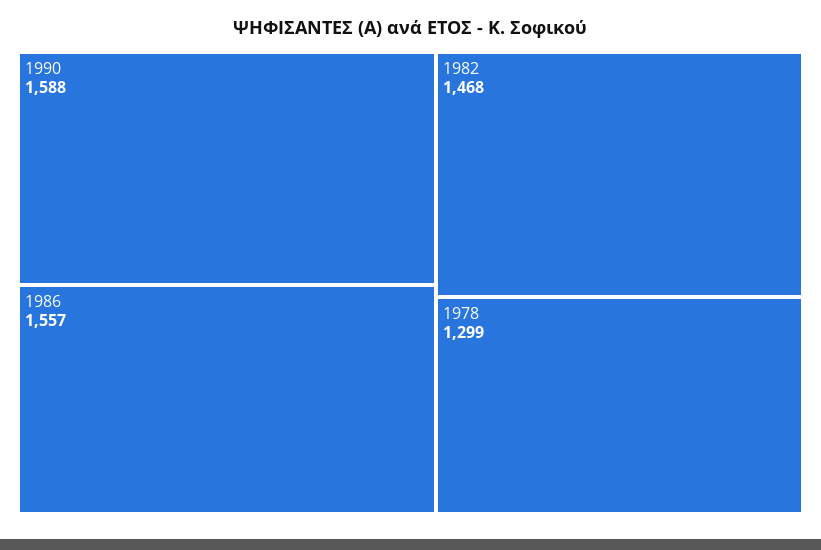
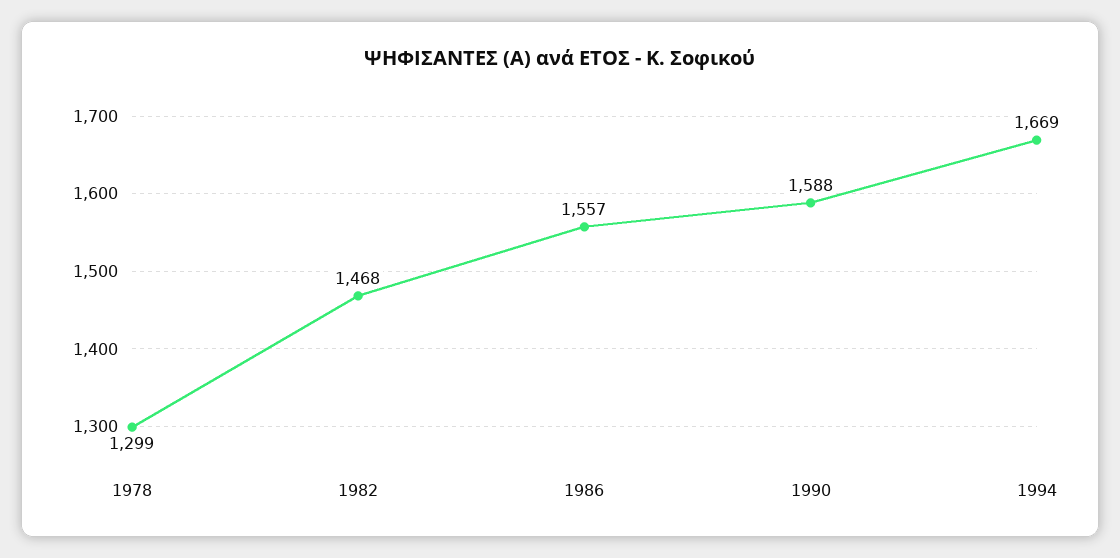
1994: none -> 1669

